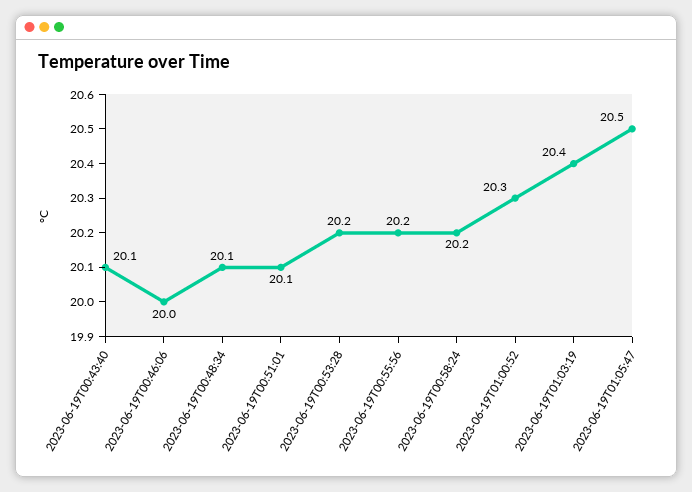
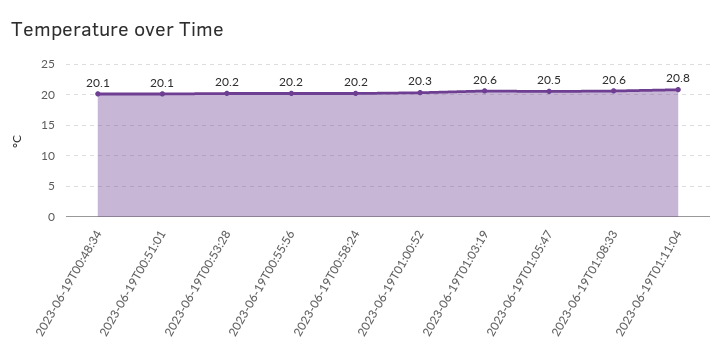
2023-06-19T00:43:40: 20.1 -> none
2023-06-19T00:46:06: 20 -> none
2023-06-19T01:03:19: 20.4 -> 20.6
2023-06-19T01:08:33: none -> 20.6
2023-06-19T01:11:04: none -> 20.8

